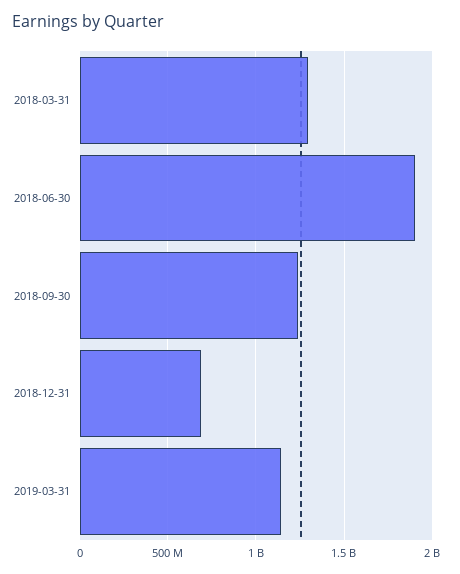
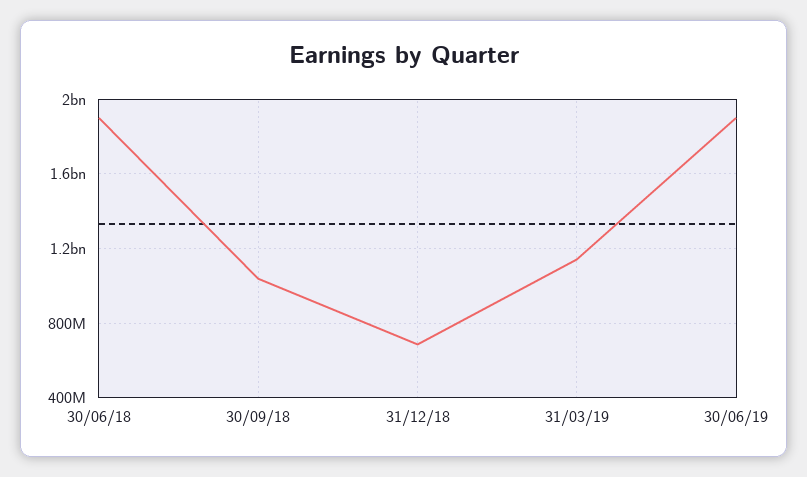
2018-03-31: 1300000000 -> none
2018-09-30: 1250000000 -> 1050000000
30/06/19: none -> 1900000000

